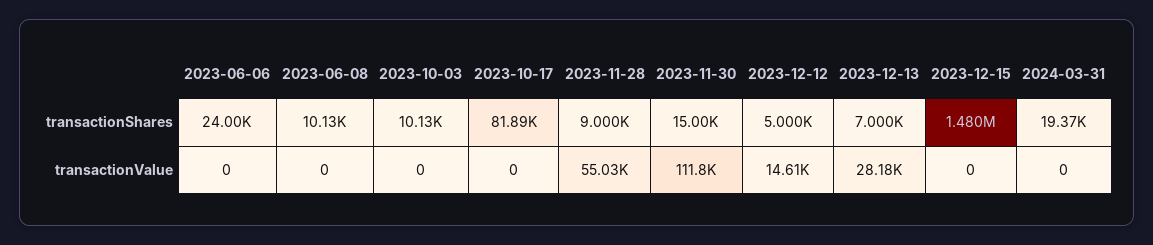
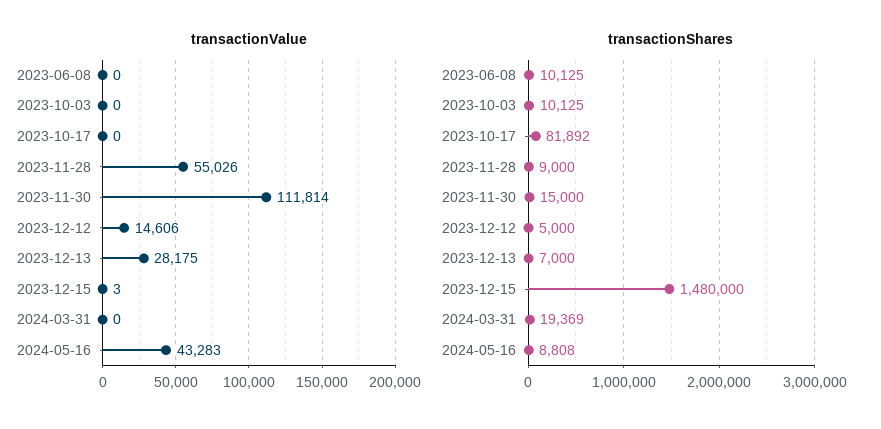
transactionShares, 2023-06-06: 24000 -> none
transactionValue, 2023-06-06: 0 -> none
transactionValue, 2023-12-15: 0 -> 3
transactionValue, 2024-05-16: none -> 43283
transactionShares, 2024-05-16: none -> 8808

